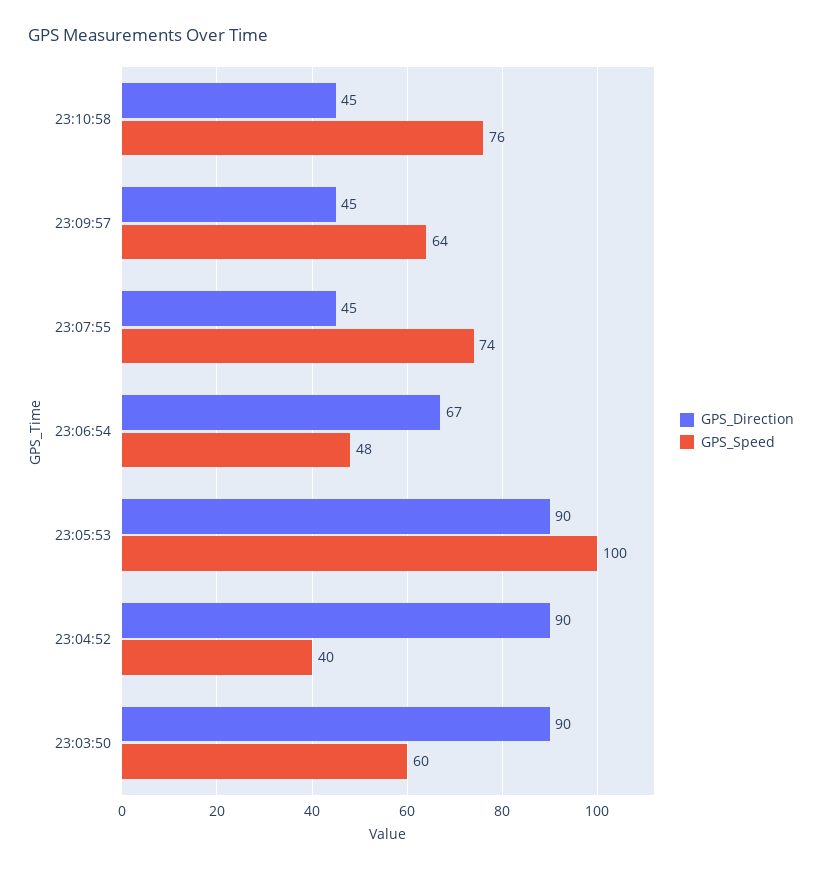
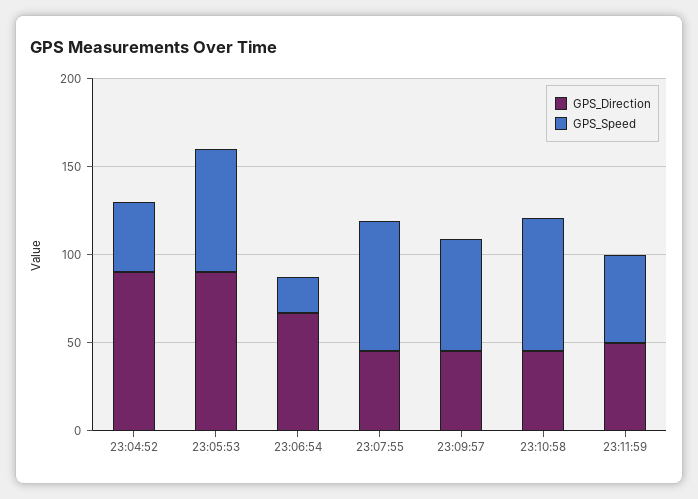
GPS_Speed, 23:06:54: 48 -> 20
GPS_Speed, 23:05:53: 100 -> 70
GPS_Direction, 23:03:50: 90 -> none
GPS_Speed, 23:03:50: 60 -> none
GPS_Direction, 23:11:59: none -> 50
GPS_Speed, 23:11:59: none -> 50

